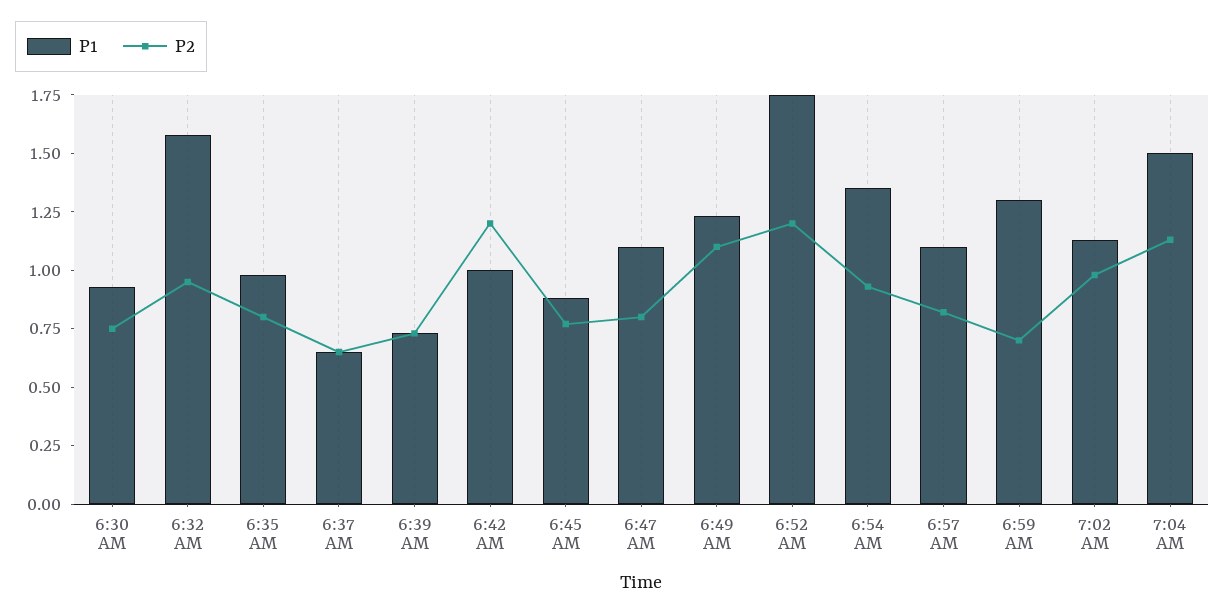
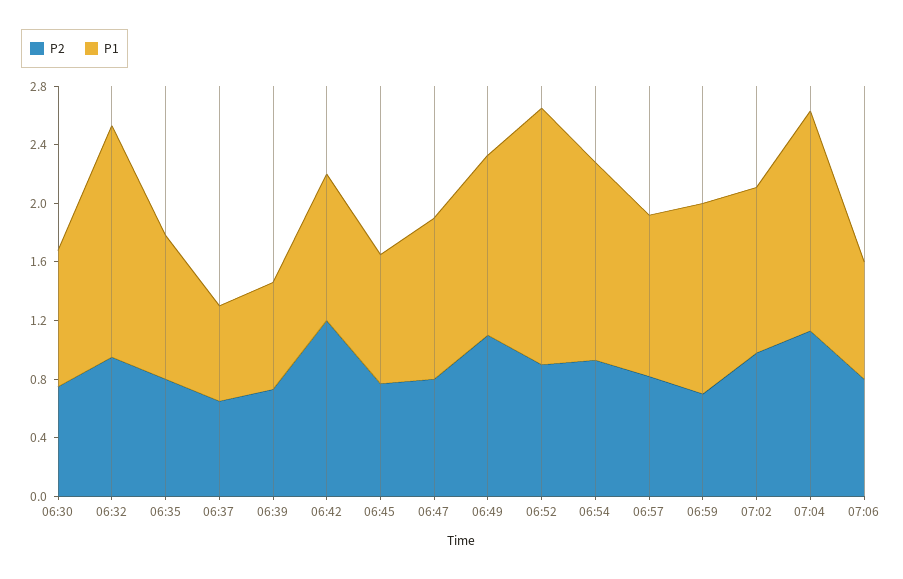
P2, 6:52 AM: 1.2 -> 0.9
P2, 07:06: none -> 0.8
P1, 07:06: none -> 0.8

